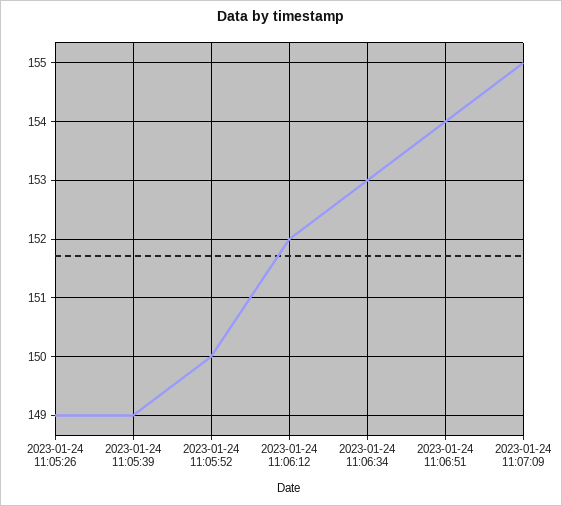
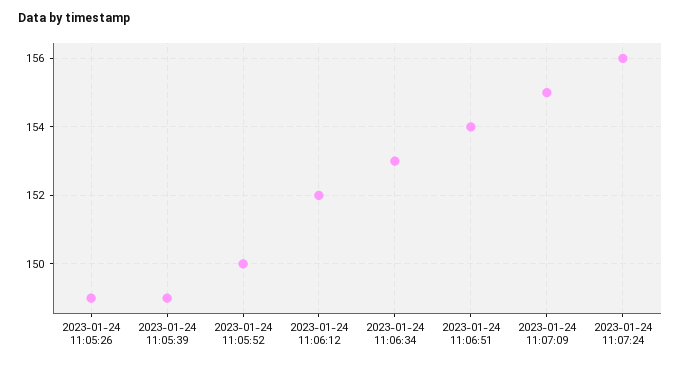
2023-01-24 11:07:24: none -> 156

